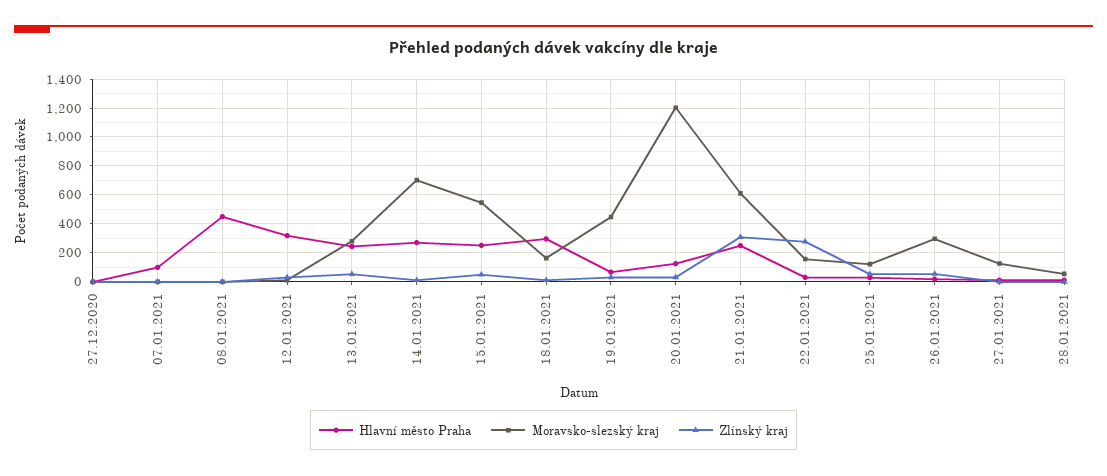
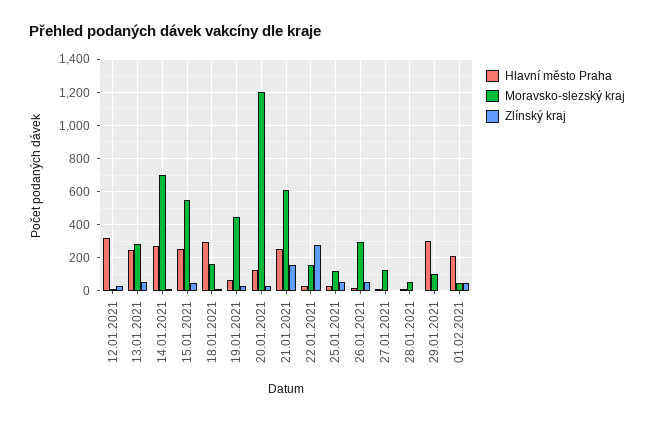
Hlavní město Praha, 27.12.2020: 0 -> none
Moravsko-slezský kraj, 27.12.2020: 0 -> none
Zlínský kraj, 27.12.2020: 0 -> none
Hlavní město Praha, 07.01.2021: 100 -> none
Moravsko-slezský kraj, 07.01.2021: 0 -> none
Zlínský kraj, 07.01.2021: 0 -> none
Hlavní město Praha, 08.01.2021: 450 -> none
Moravsko-slezský kraj, 08.01.2021: 0 -> none
Zlínský kraj, 08.01.2021: 0 -> none
Zlínský kraj, 21.01.2021: 300 -> 150
Hlavní město Praha, 29.01.2021: none -> 300
Moravsko-slezský kraj, 29.01.2021: none -> 100
Zlínský kraj, 29.01.2021: none -> 0
Hlavní město Praha, 01.02.2021: none -> 200
Moravsko-slezský kraj, 01.02.2021: none -> 50
Zlínský kraj, 01.02.2021: none -> 50

